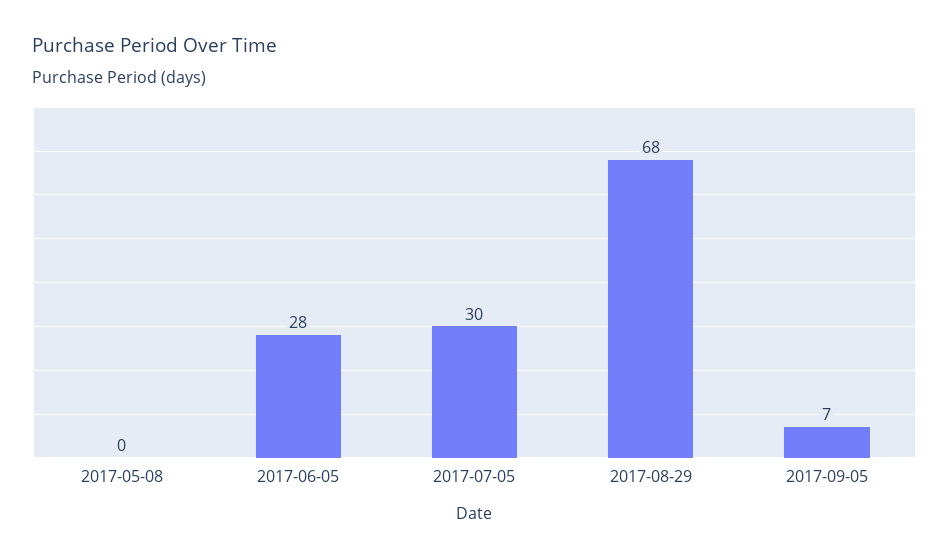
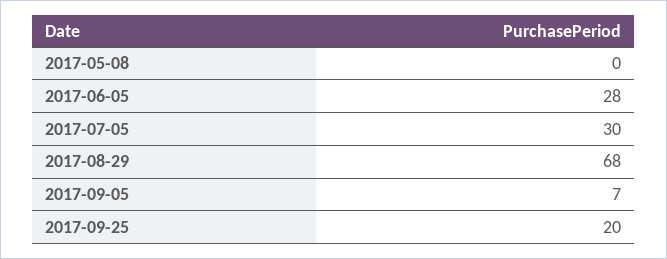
2017-09-25: none -> 20

